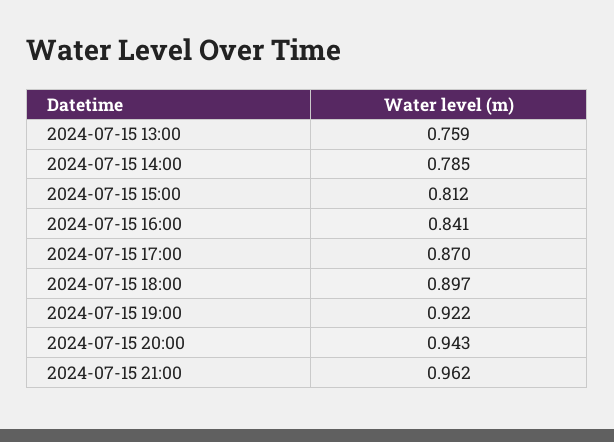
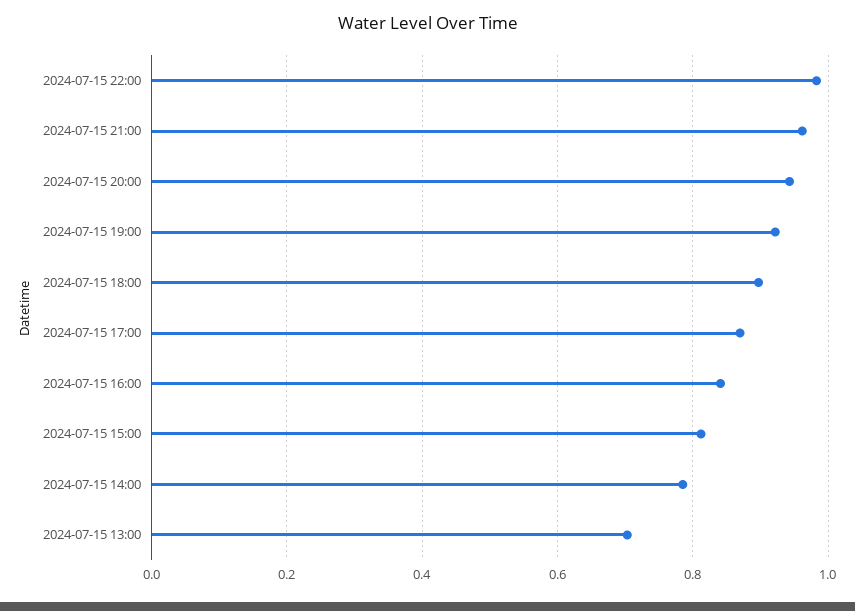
2024-07-15 13:00: 0.759 -> 0.7
2024-07-15 22:00: none -> 0.98

